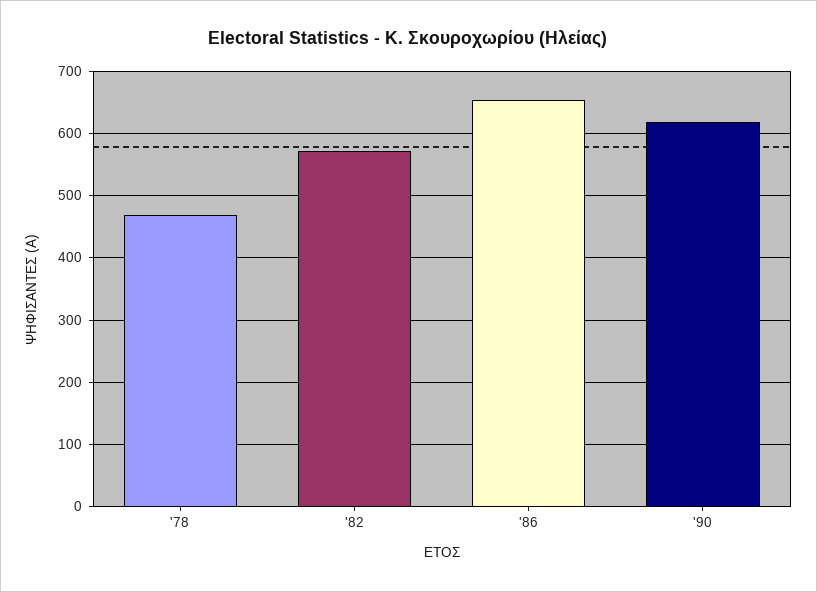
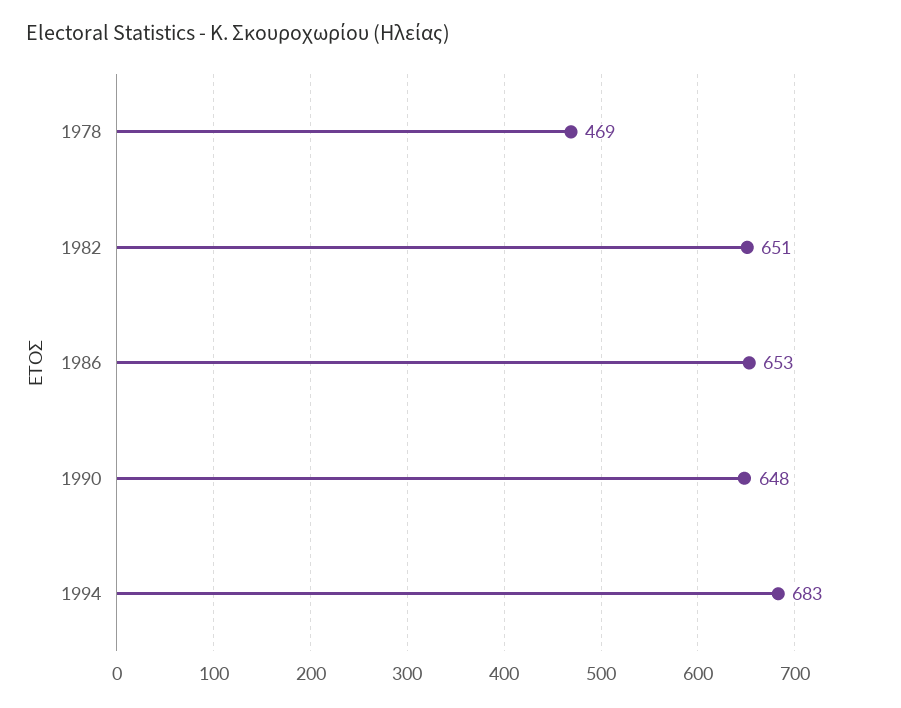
'82: 570 -> 651
'90: 620 -> 648
1994: none -> 683

